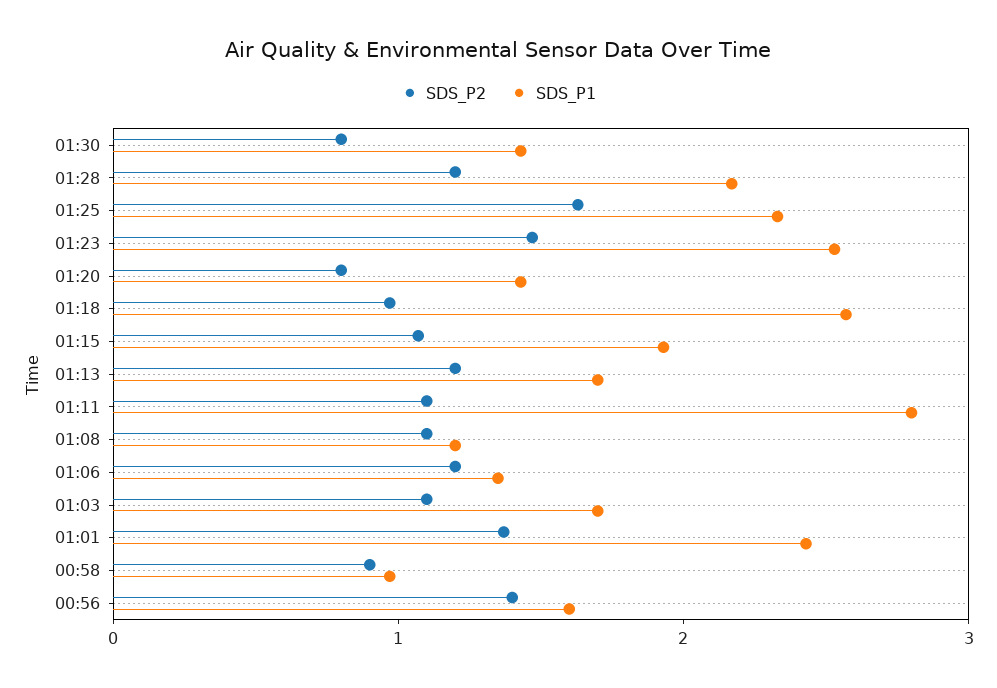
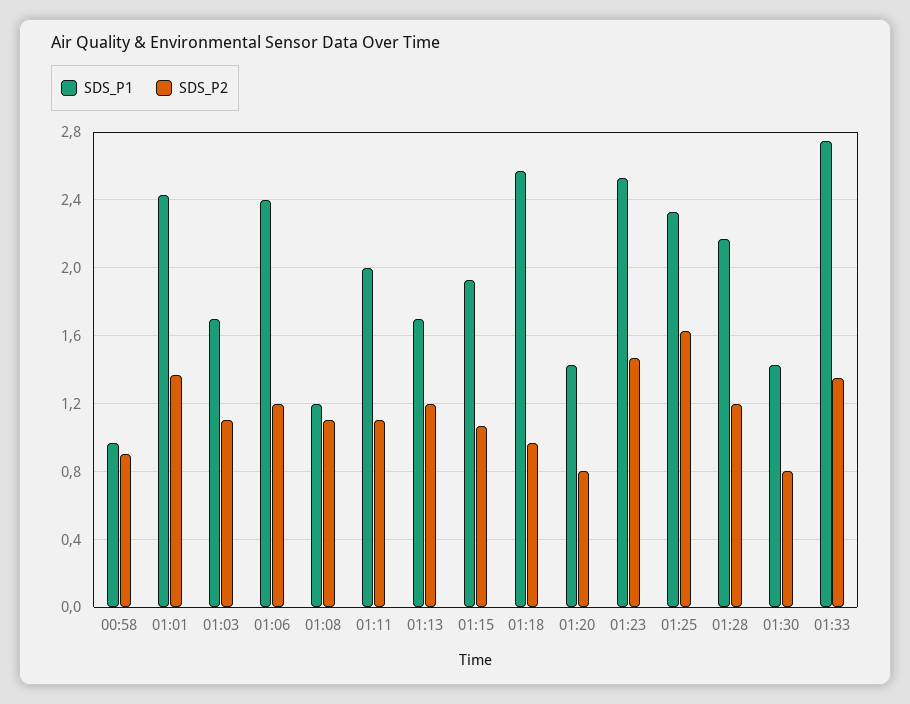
SDS_P1, 01:11: 2.8 -> 2
SDS_P1, 01:06: 1.4 -> 2.4
SDS_P2, 00:56: 1.4 -> none
SDS_P1, 00:56: 1.6 -> none
SDS_P1, 01:33: none -> 2.75
SDS_P2, 01:33: none -> 1.35

